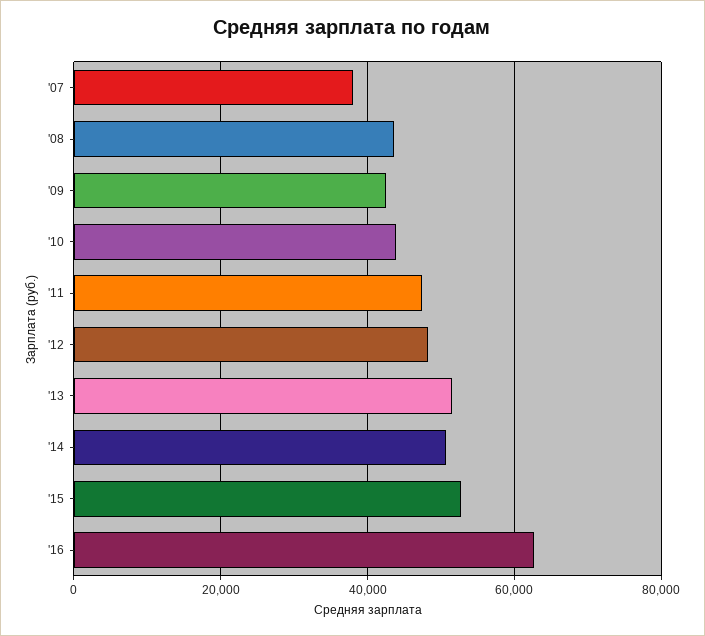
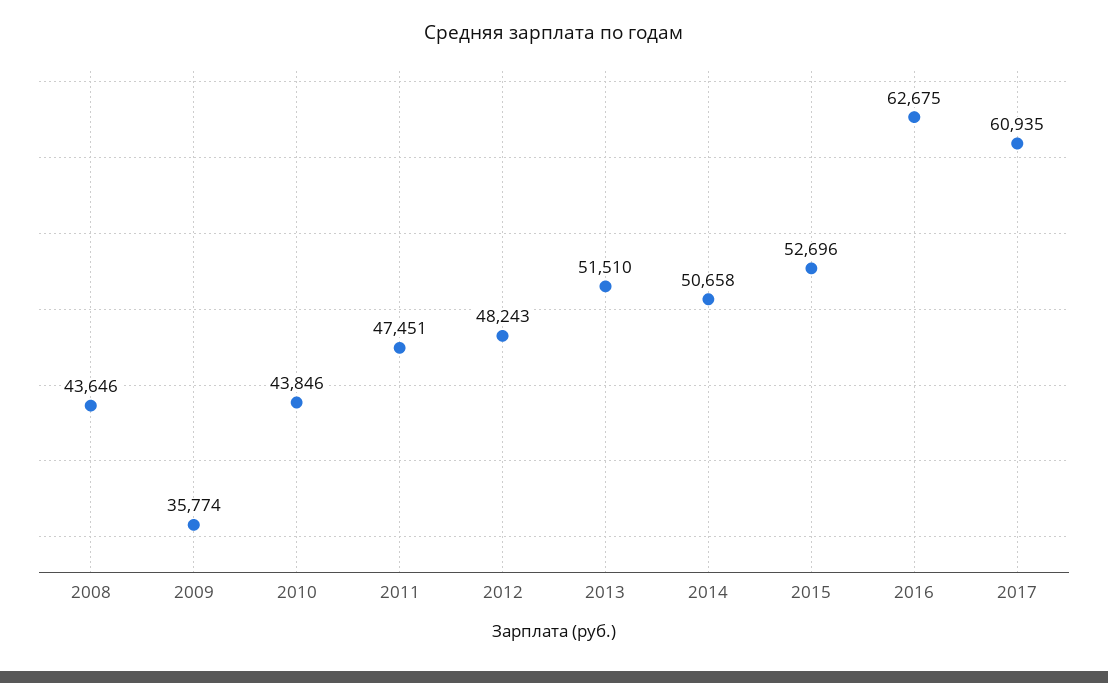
'07: 38000 -> none
'09: 42000 -> 35774
2017: none -> 60935

